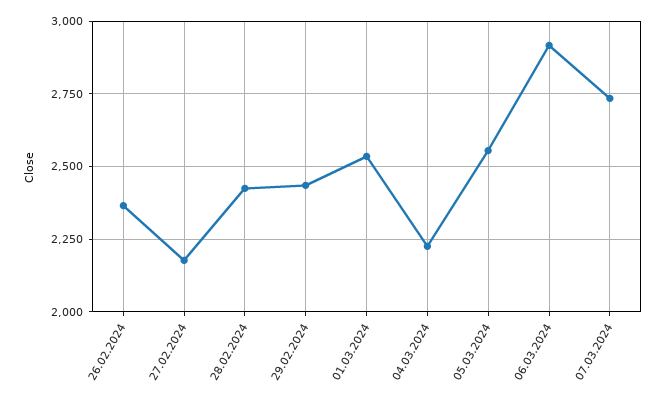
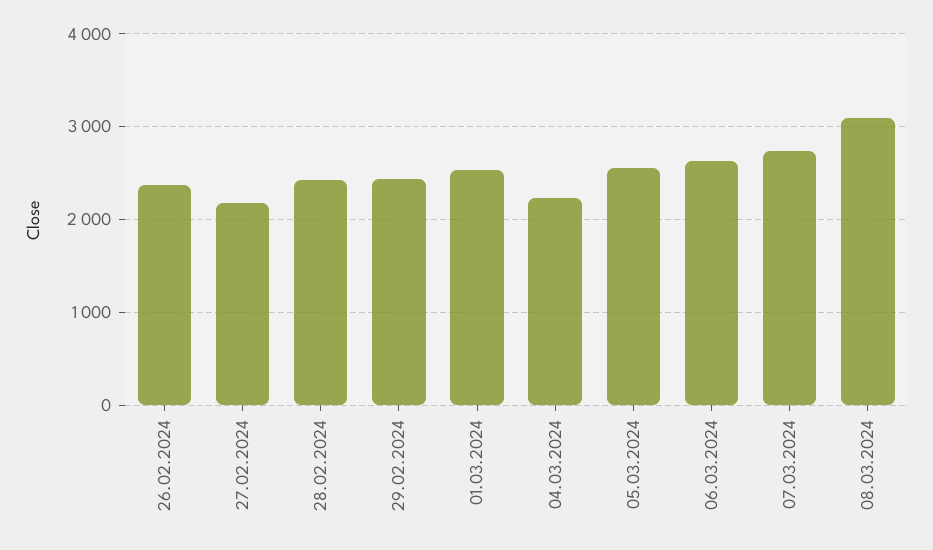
06.03.2024: 2925 -> 2600
08.03.2024: none -> 3100

